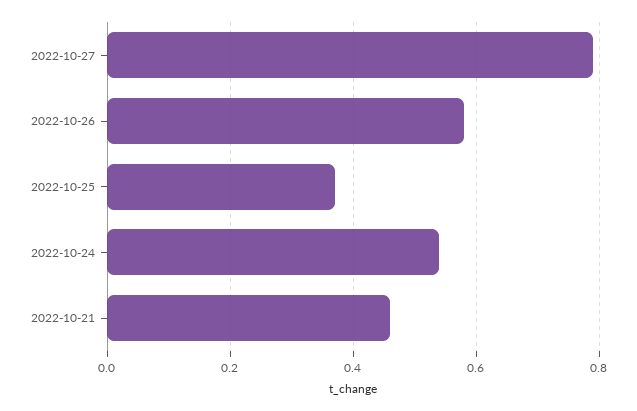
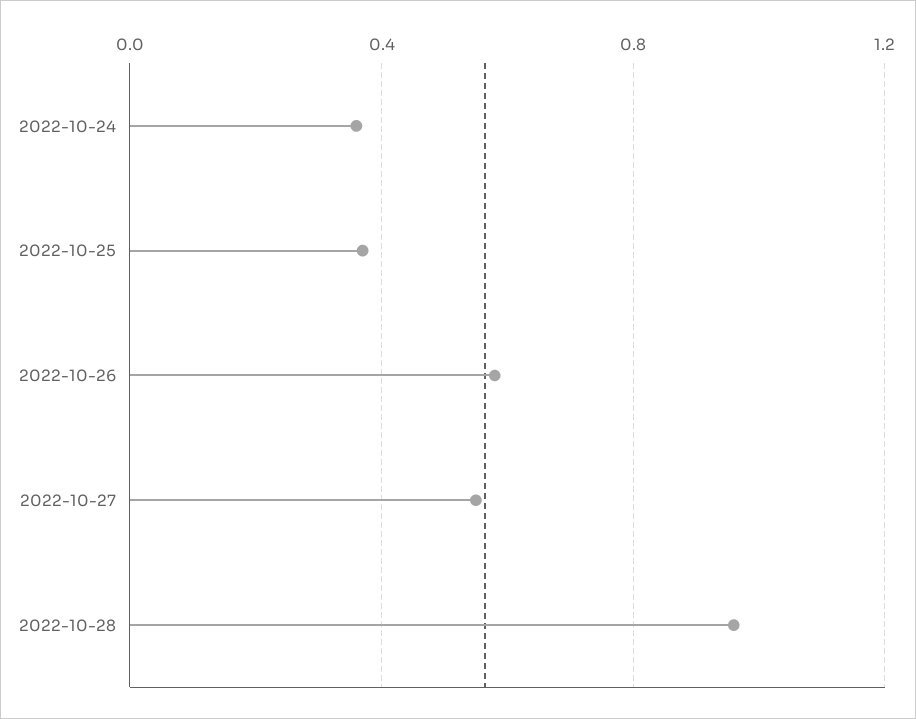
2022-10-27: 0.8 -> 0.55
2022-10-24: 0.55 -> 0.35
2022-10-21: 0.45 -> none
2022-10-28: none -> 0.95

